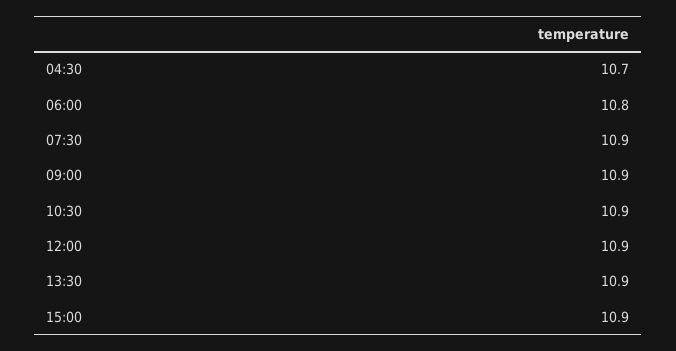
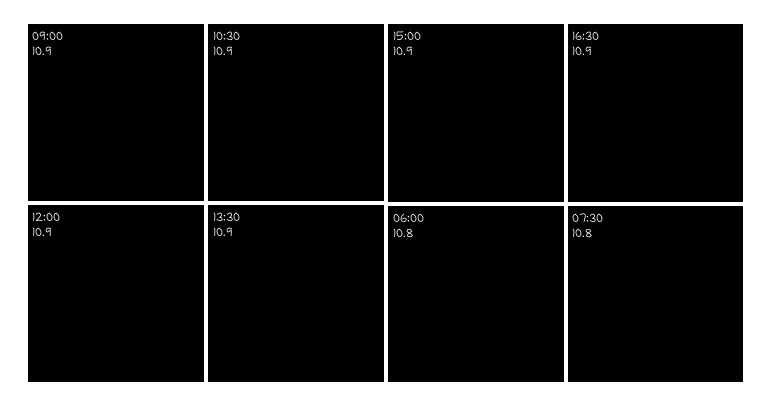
04:30: 10.7 -> none
07:30: 10.9 -> 10.8
16:30: none -> 10.9

